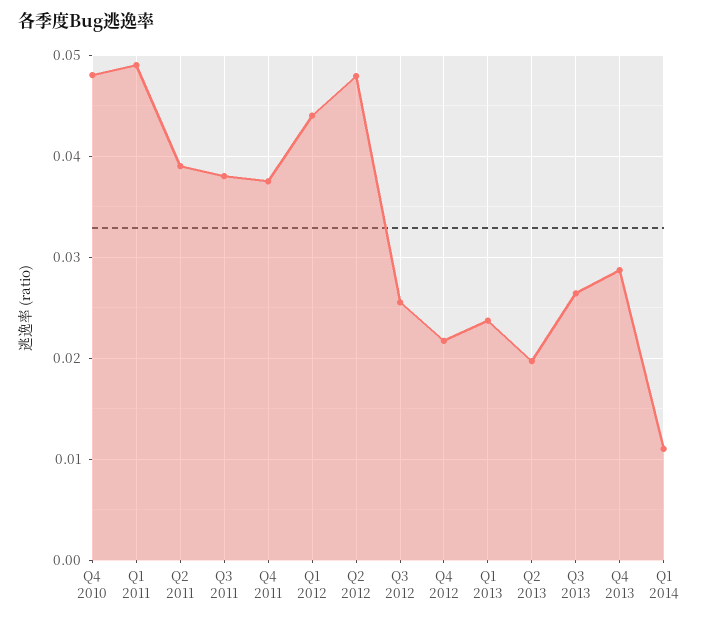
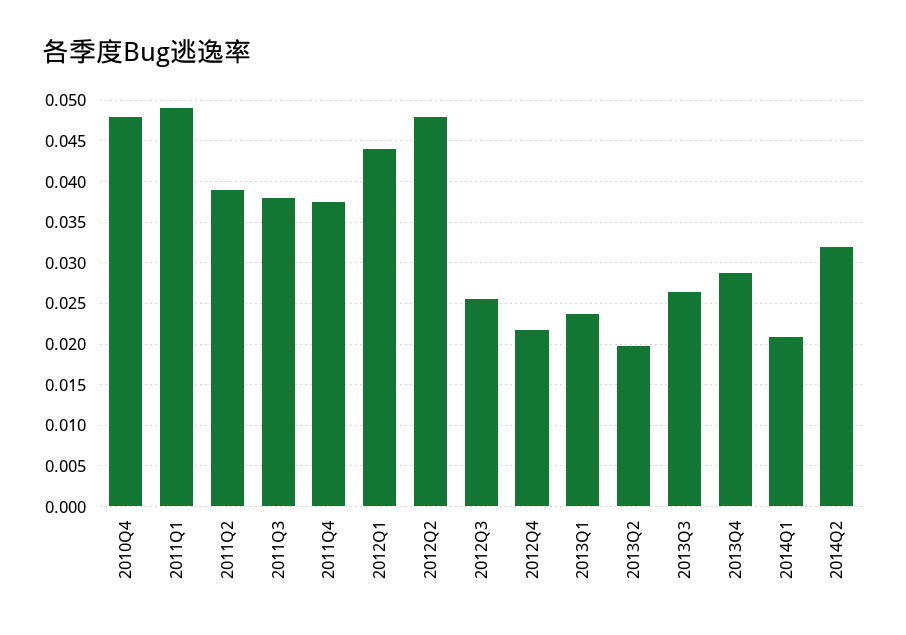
Q1 2014: 0.011 -> 0.021
2014Q2: none -> 0.032

